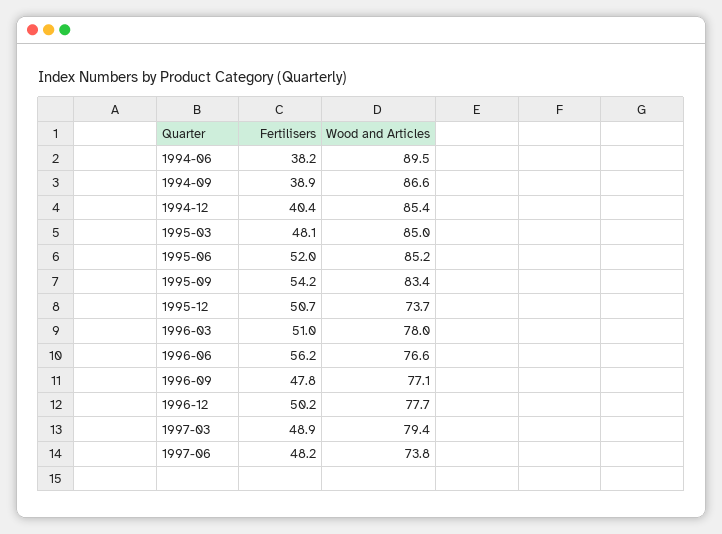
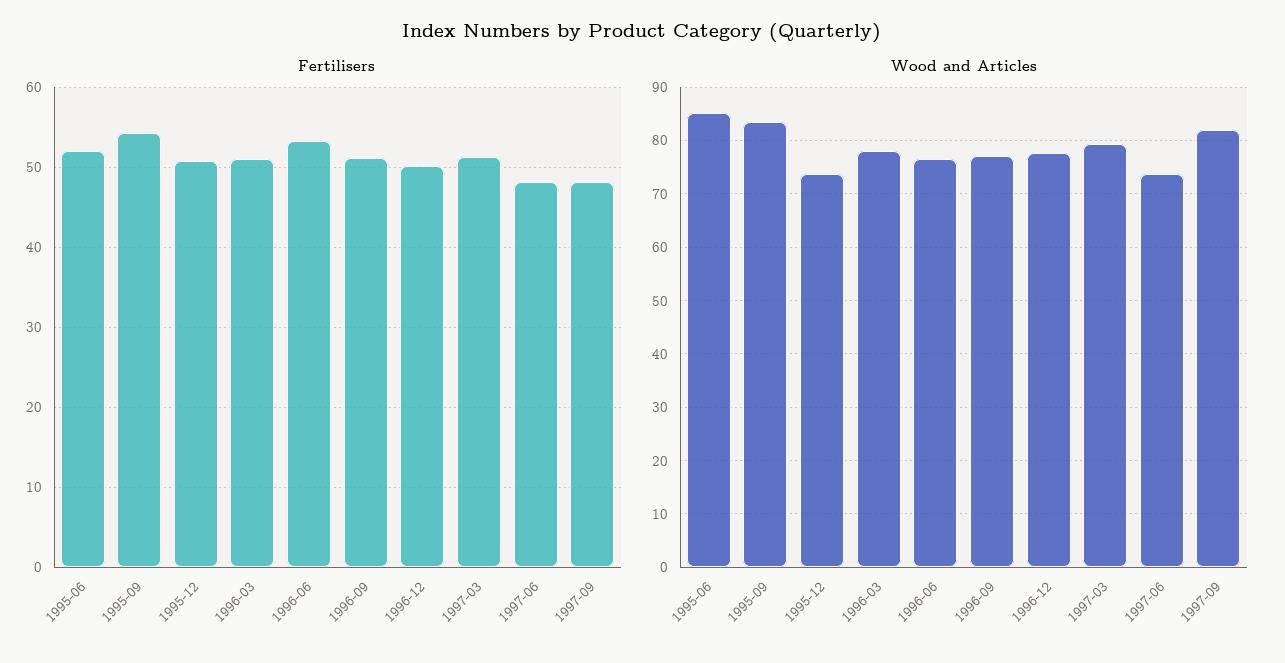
Fertilisers, 1994-06: 38.2 -> none
Wood and Articles, 1994-06: 89.5 -> none
Fertilisers, 1994-09: 38.9 -> none
Wood and Articles, 1994-09: 86.6 -> none
Fertilisers, 1994-12: 40.4 -> none
Wood and Articles, 1994-12: 85.4 -> none
Fertilisers, 1995-03: 48.1 -> none
Wood and Articles, 1995-03: 85 -> none
Fertilisers, 1996-06: 56.2 -> 53
Fertilisers, 1996-09: 47.8 -> 51
Fertilisers, 1997-03: 48.9 -> 51
Fertilisers, 1997-09: none -> 48
Wood and Articles, 1997-09: none -> 82

